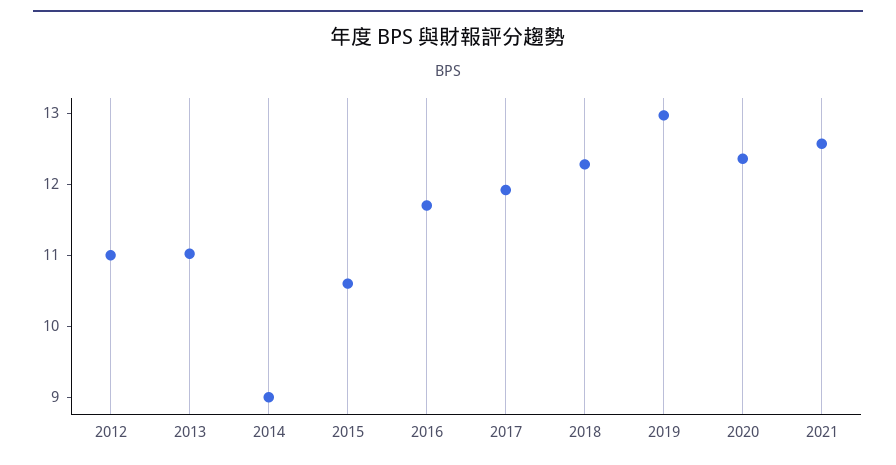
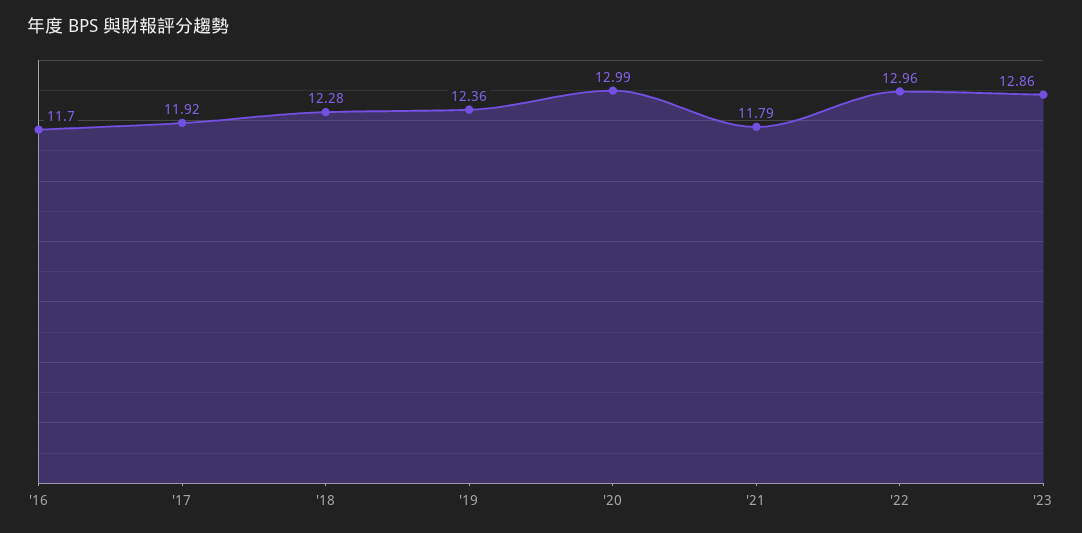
2012: 11 -> none
2013: 11 -> none
2014: 9 -> none
2015: 10.6 -> none
2019: 13 -> 12.36
2020: 12.4 -> 12.99
2021: 12.6 -> 11.79
'22: none -> 12.96
'23: none -> 12.86

